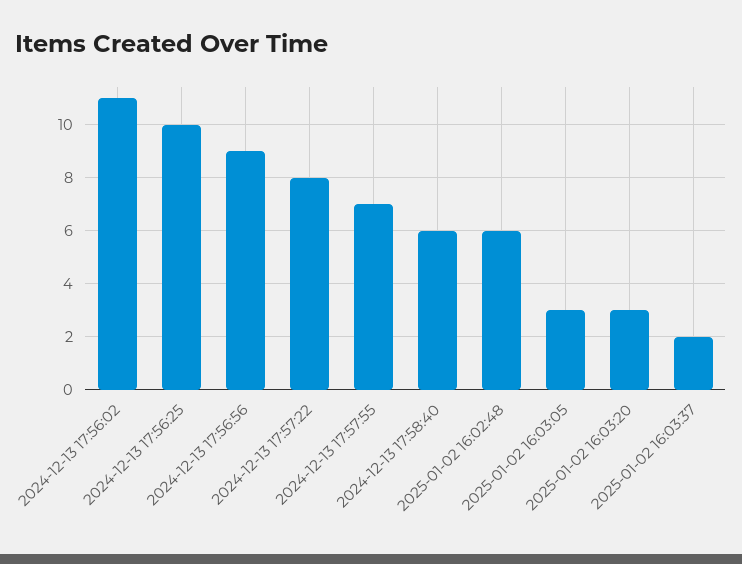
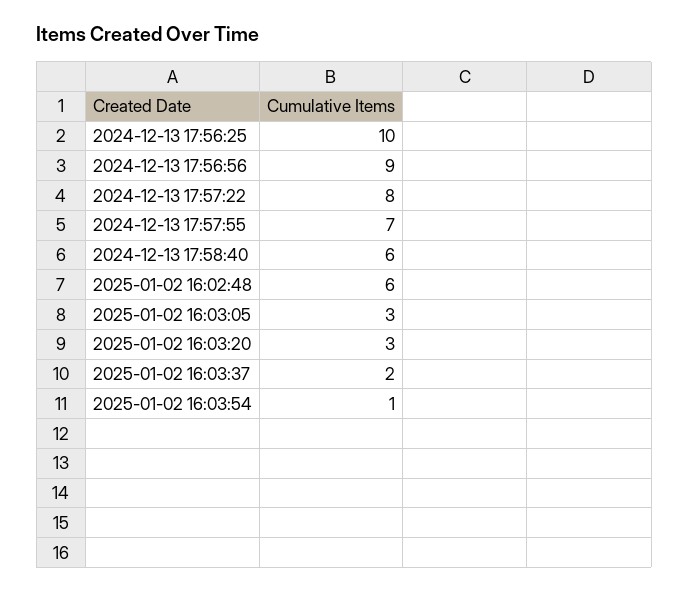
2024-12-13 17:56:02: 11 -> none
2025-01-02 16:03:54: none -> 1

